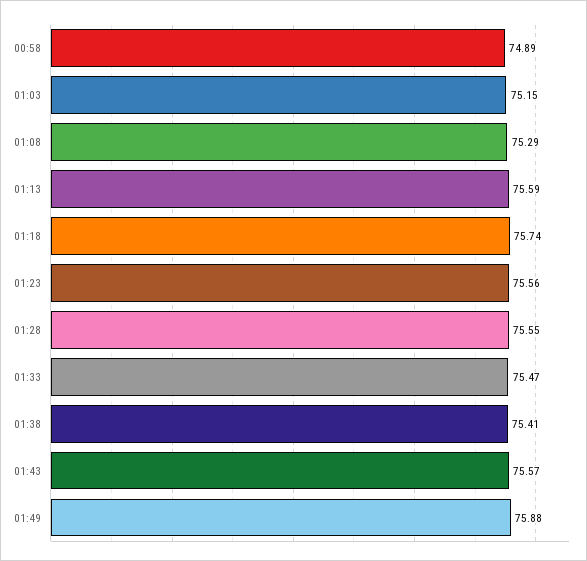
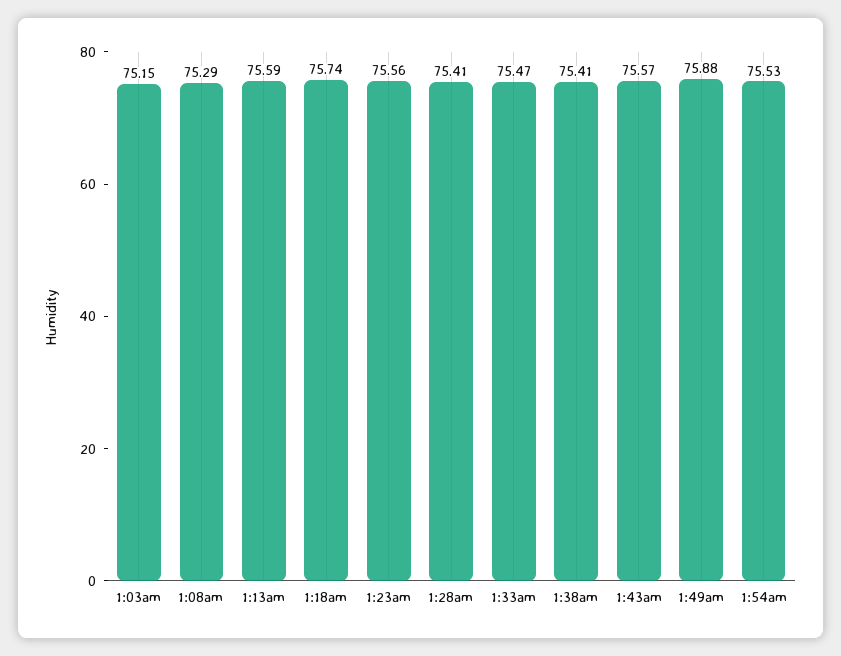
00:58: 74.89 -> none
01:28: 75.55 -> 75.41
1:54am: none -> 75.53

